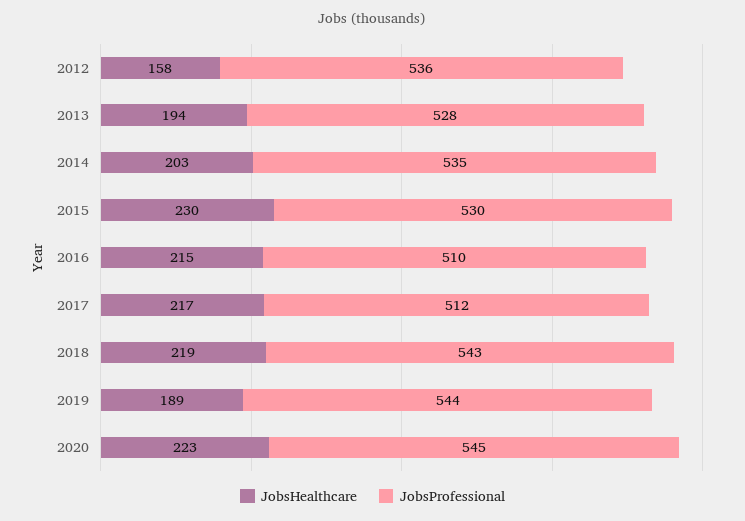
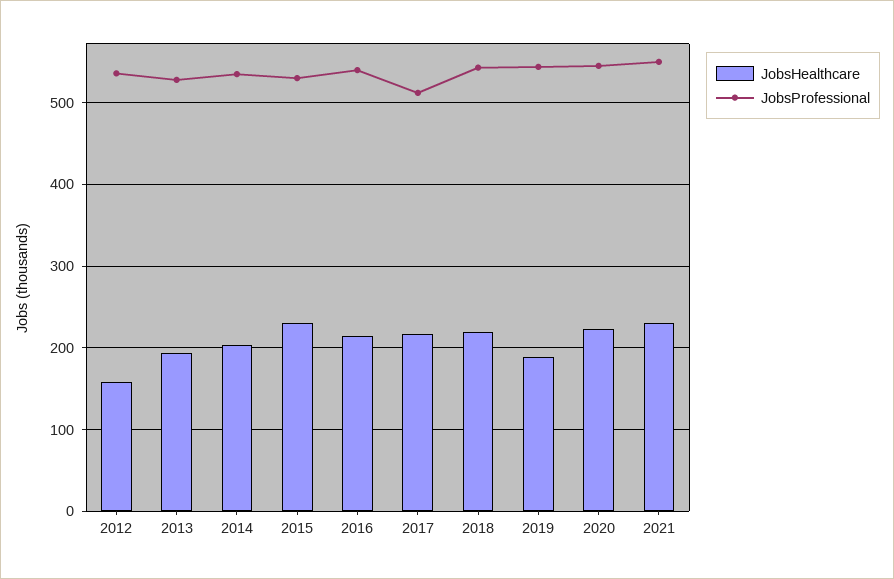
JobsProfessional, 2016: 510 -> 540
JobsHealthcare, 2021: none -> 230
JobsProfessional, 2021: none -> 550

